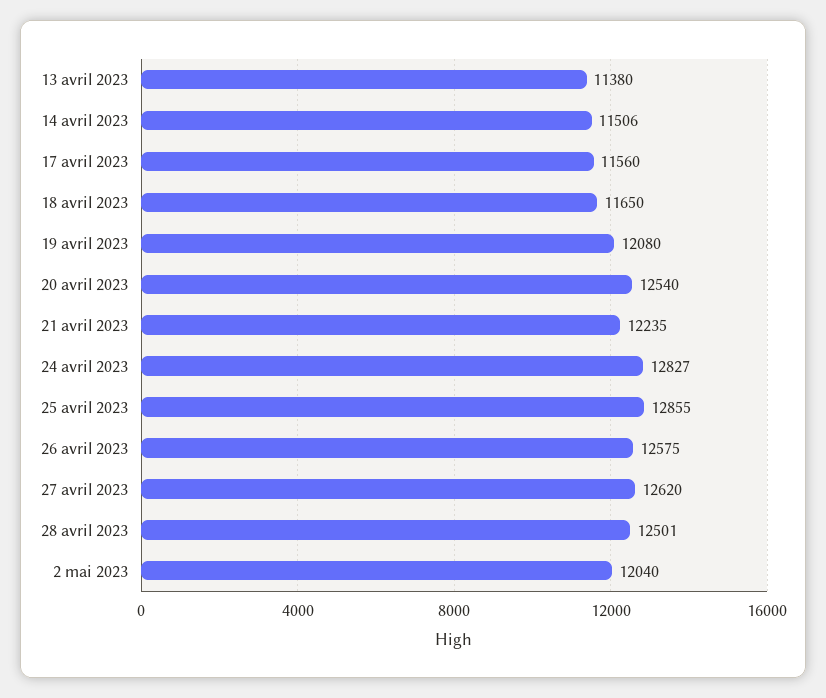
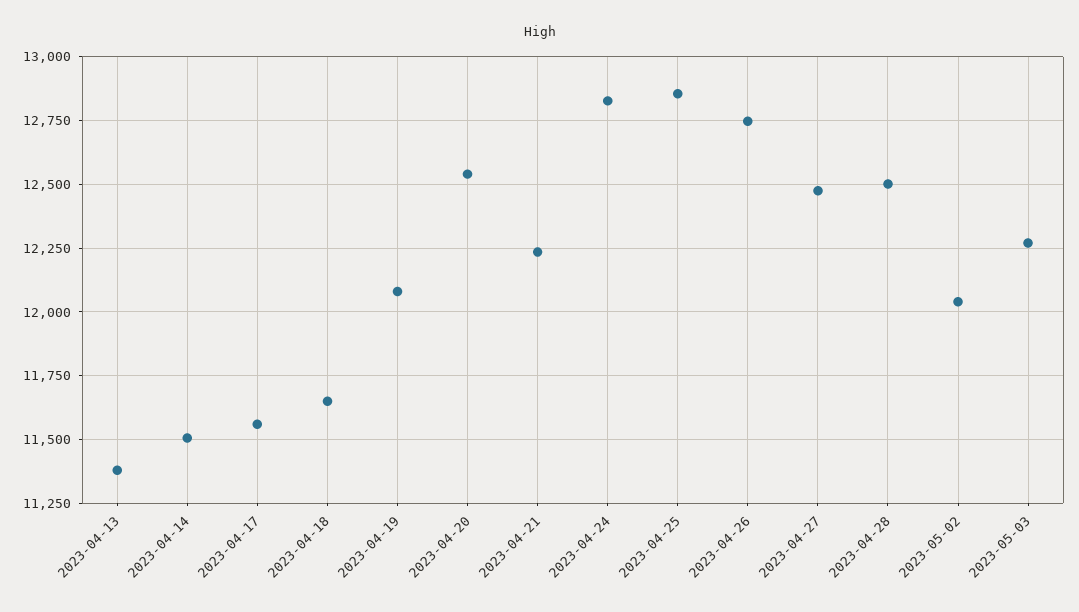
26 avril 2023: 12575 -> 12750
27 avril 2023: 12620 -> 12475
2023-05-03: none -> 12275

